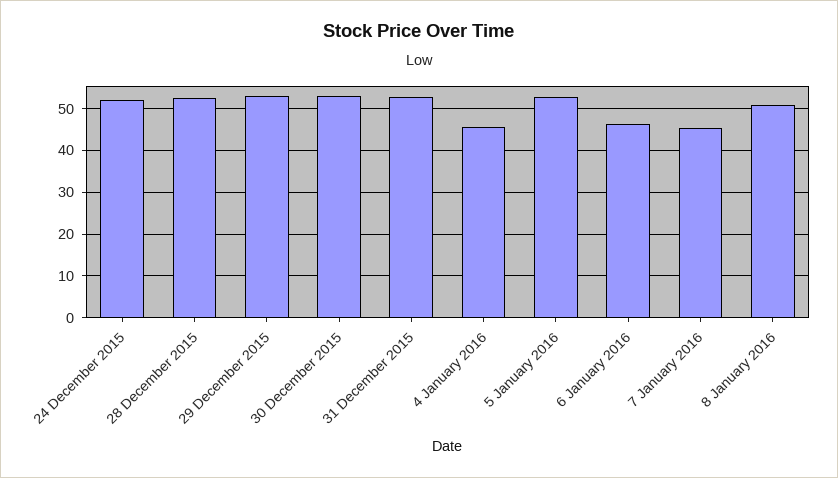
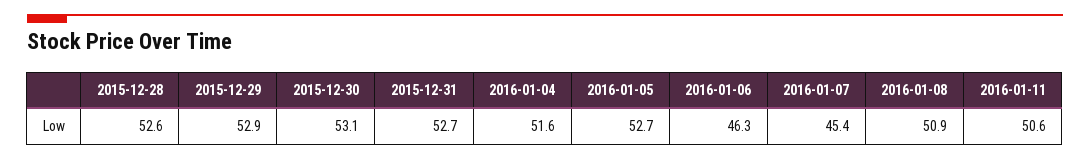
24 December 2015: 52 -> none
4 January 2016: 46 -> 51.6
2016-01-11: none -> 50.6

